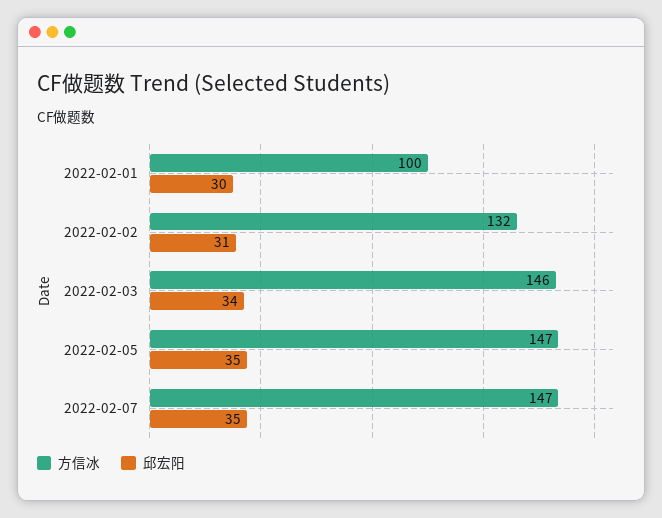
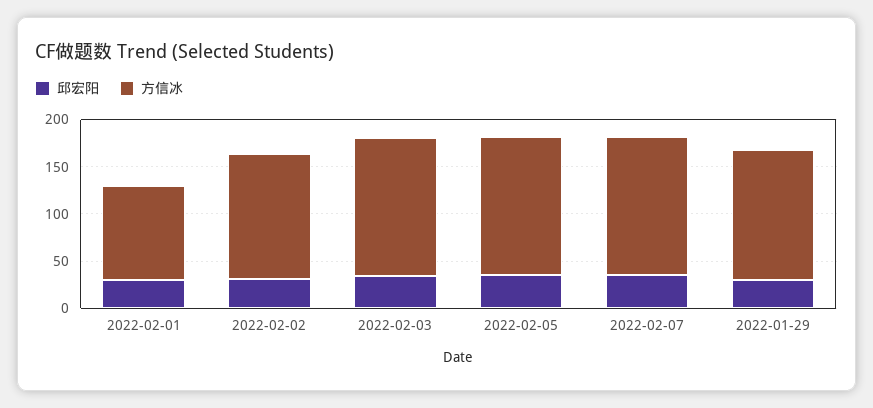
邱宏阳, 2022-01-29: none -> 30
方信冰, 2022-01-29: none -> 140

